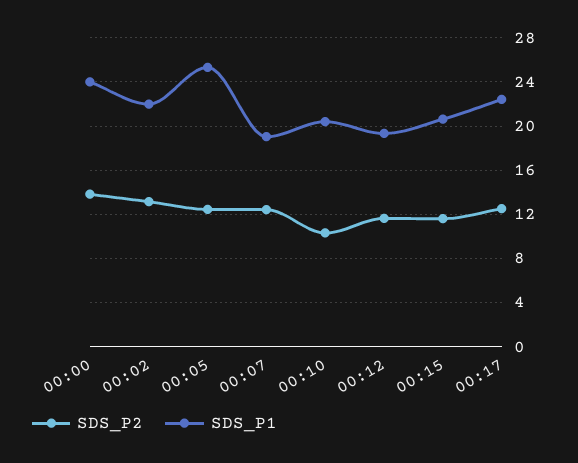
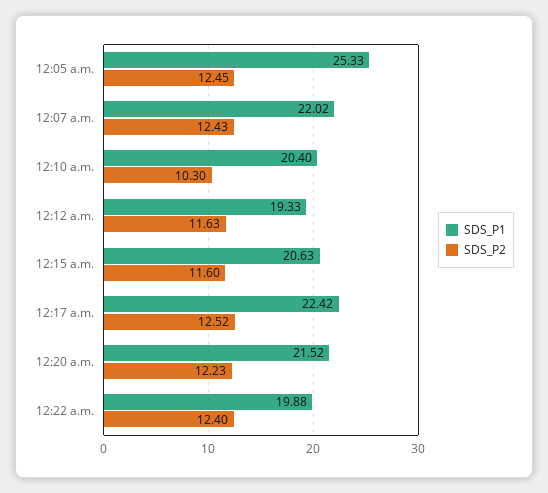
SDS_P2, 00:00: 14 -> none
SDS_P1, 00:00: 24 -> none
SDS_P2, 00:02: 13 -> none
SDS_P1, 00:02: 22 -> none
SDS_P1, 00:07: 19 -> 22.02
SDS_P1, 12:20 a.m.: none -> 21.52
SDS_P2, 12:20 a.m.: none -> 12.23
SDS_P1, 12:22 a.m.: none -> 19.88
SDS_P2, 12:22 a.m.: none -> 12.4

